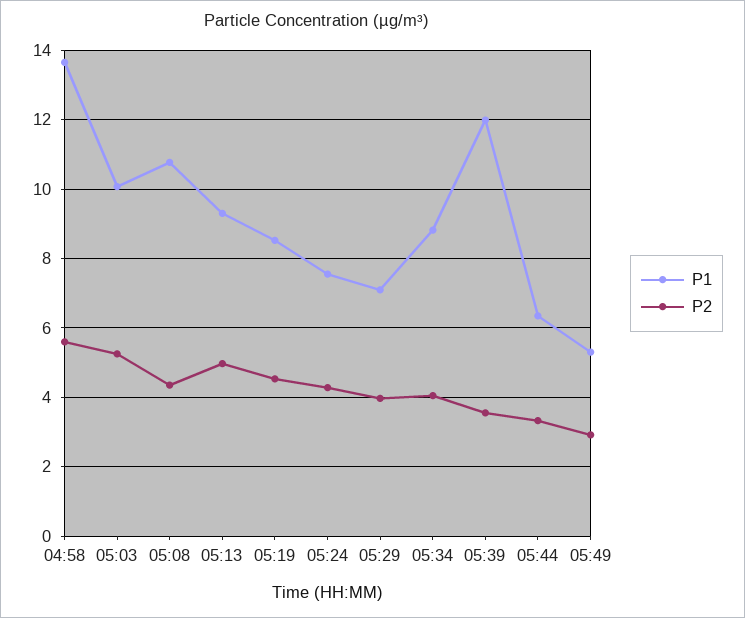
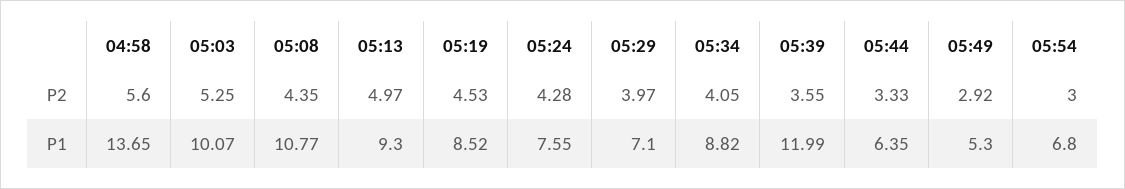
P2, 05:54: none -> 3
P1, 05:54: none -> 6.8

